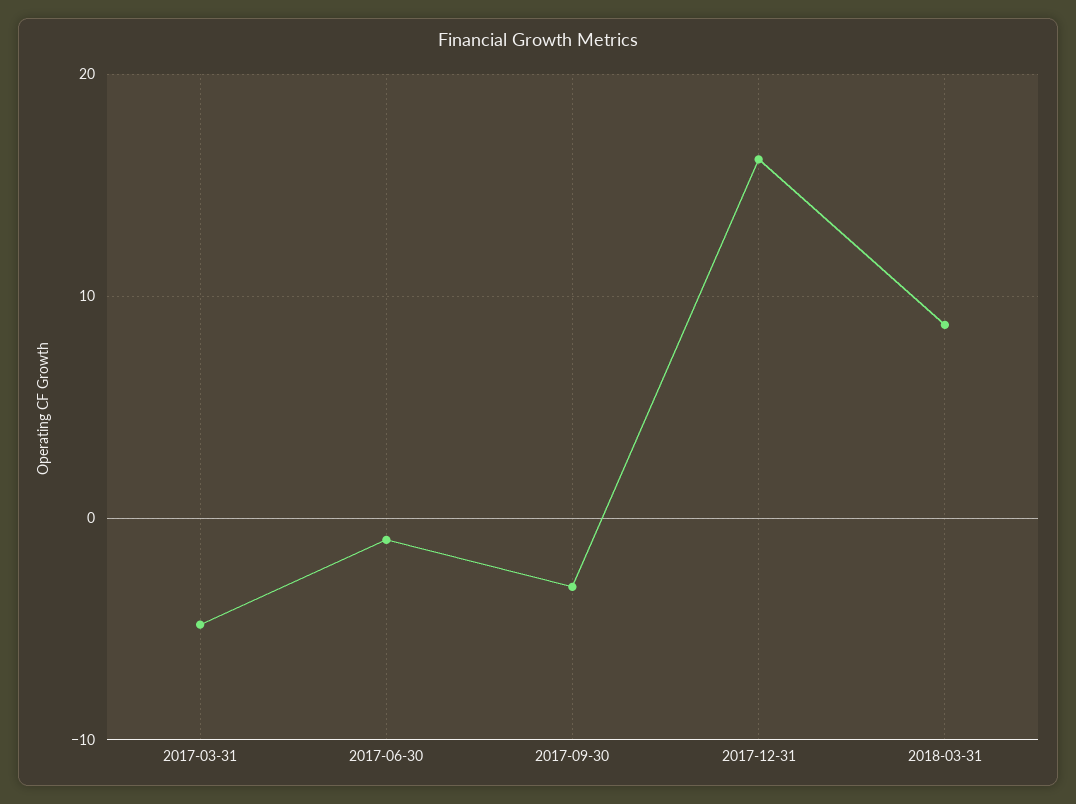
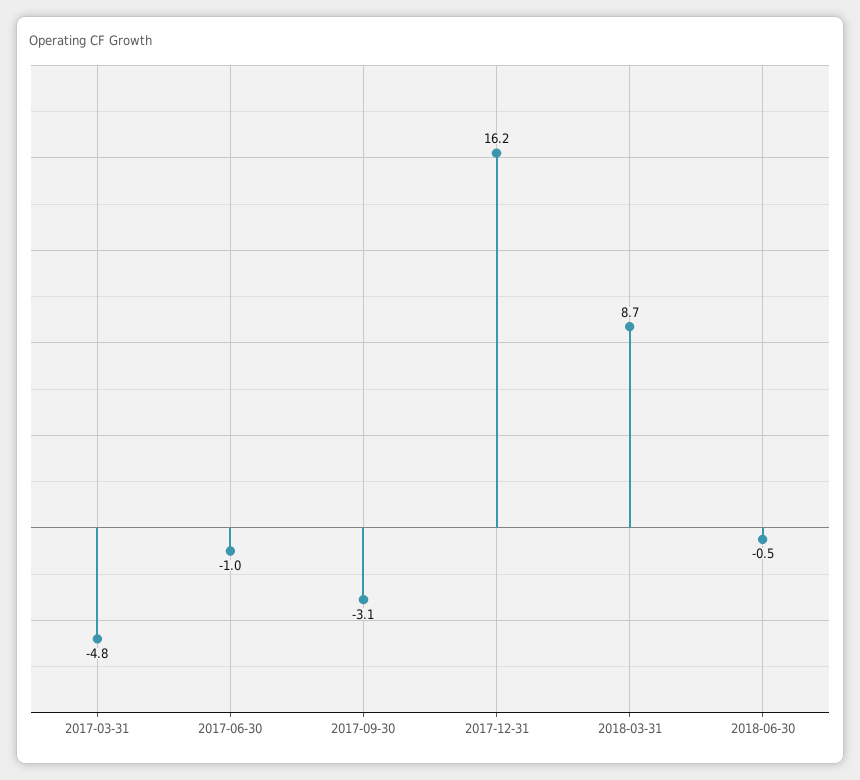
2018-06-30: none -> -0.5

